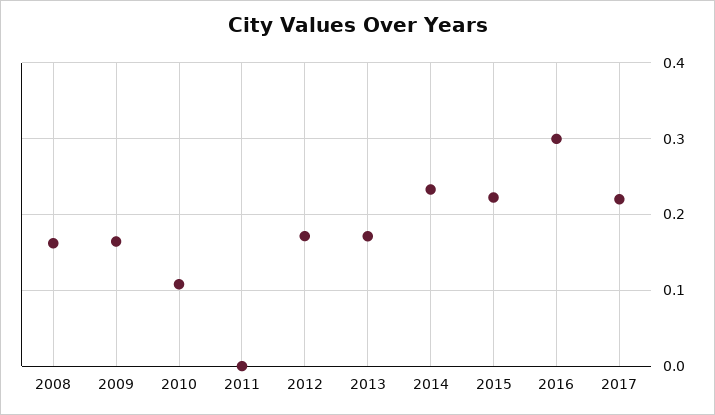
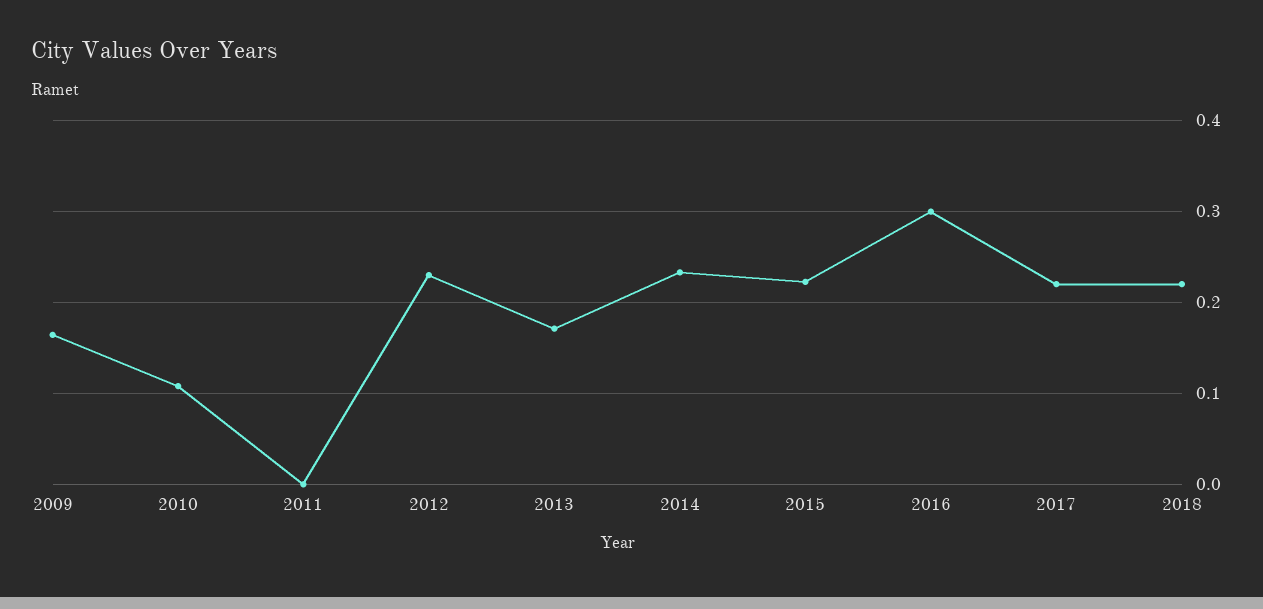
2008: 0.16 -> none
2012: 0.17 -> 0.23
2018: none -> 0.22

